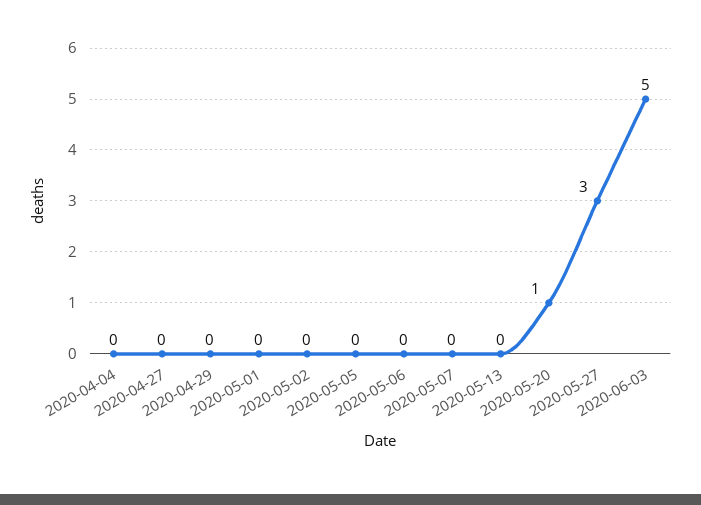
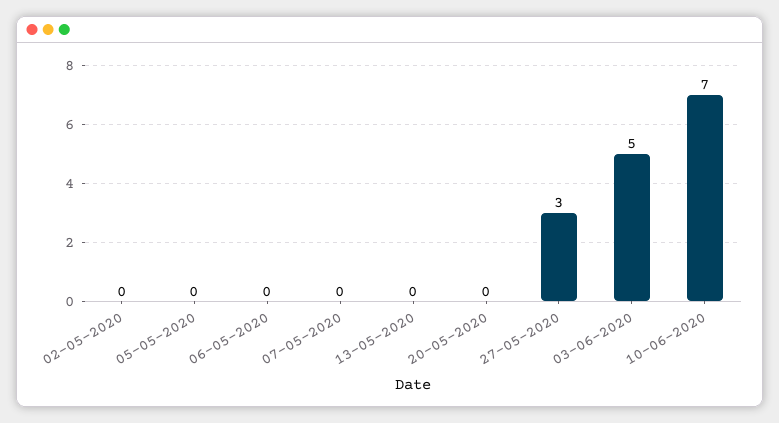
2020-04-04: 0 -> none
2020-04-27: 0 -> none
2020-04-29: 0 -> none
2020-05-01: 0 -> none
2020-05-20: 1 -> 0
10-06-2020: none -> 7

